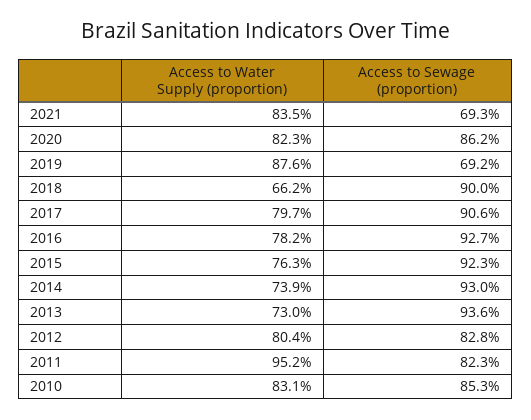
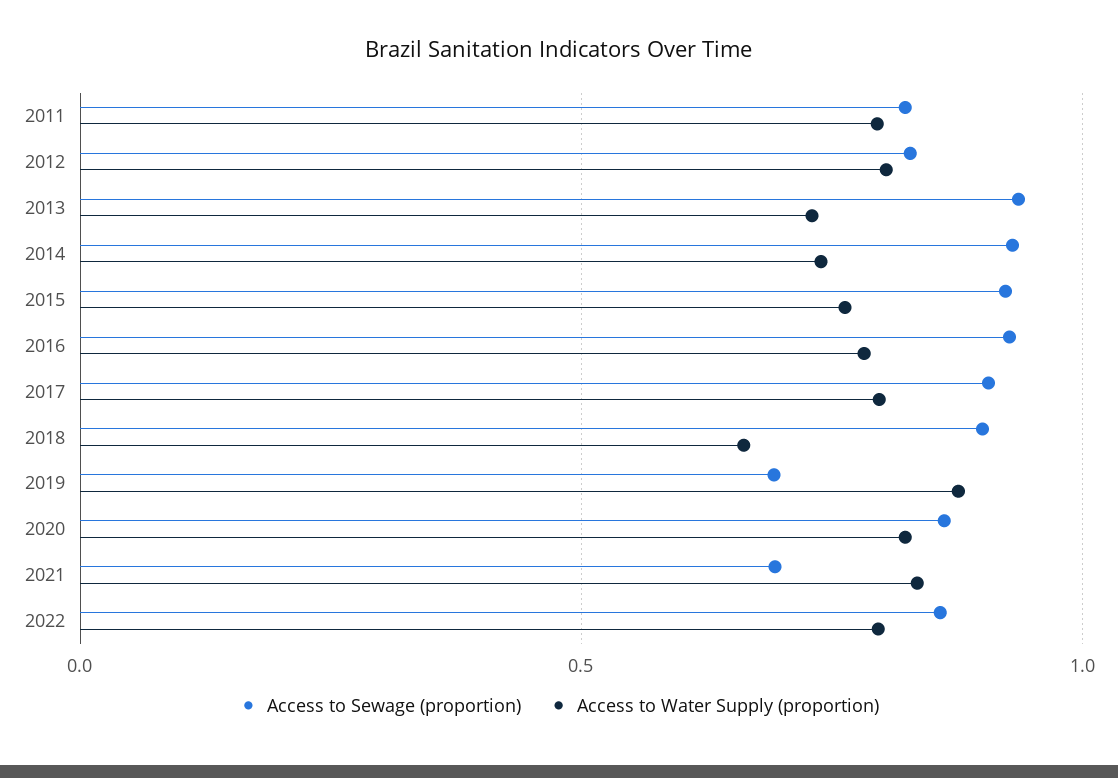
Access to Water Supply (proportion), 2011: 0.952 -> 0.8
Access to Water Supply (proportion), 2010: 0.831 -> none
Access to Sewage (proportion), 2010: 0.853 -> none
Access to Sewage (proportion), 2022: none -> 0.85
Access to Water Supply (proportion), 2022: none -> 0.8

